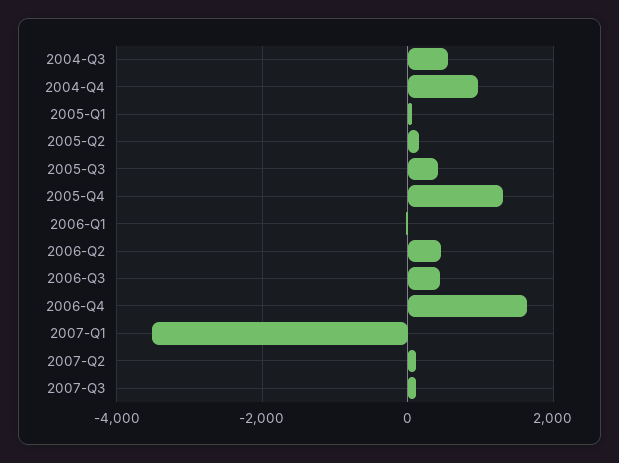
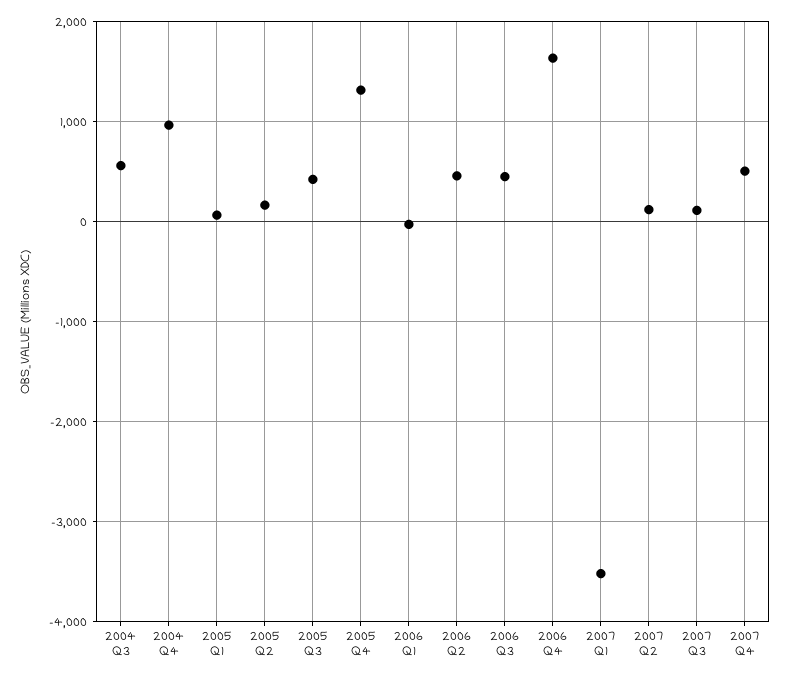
2007 Q4: none -> 500

